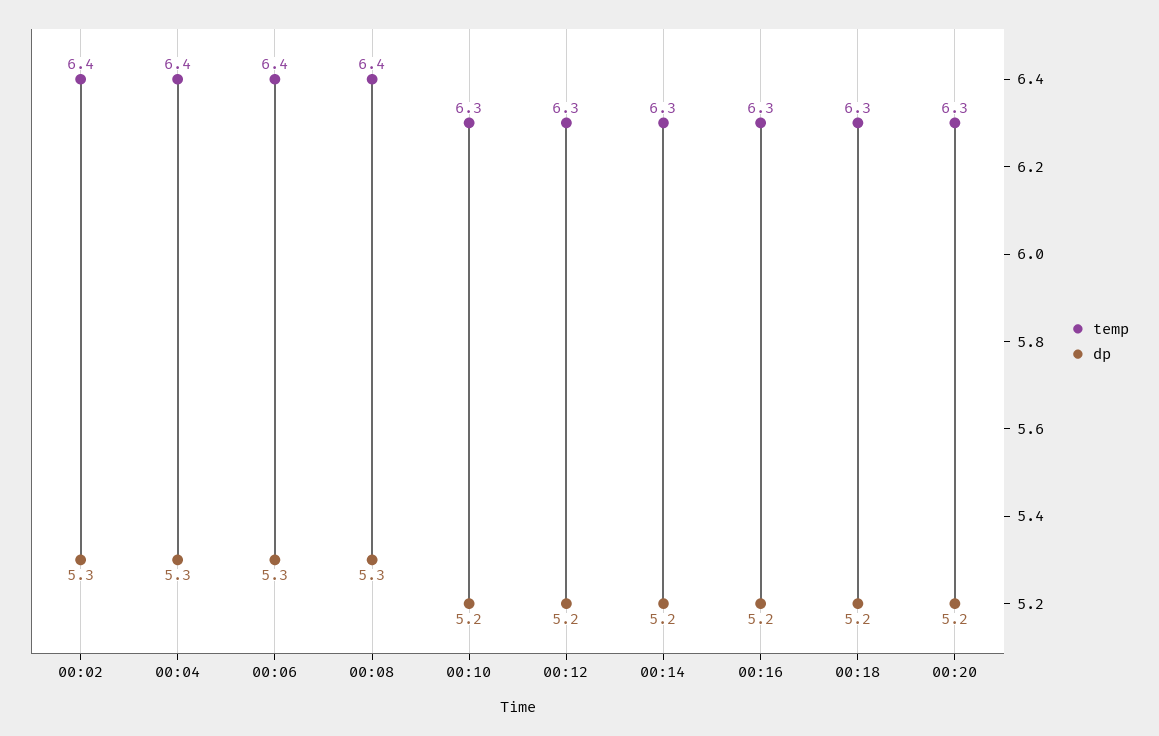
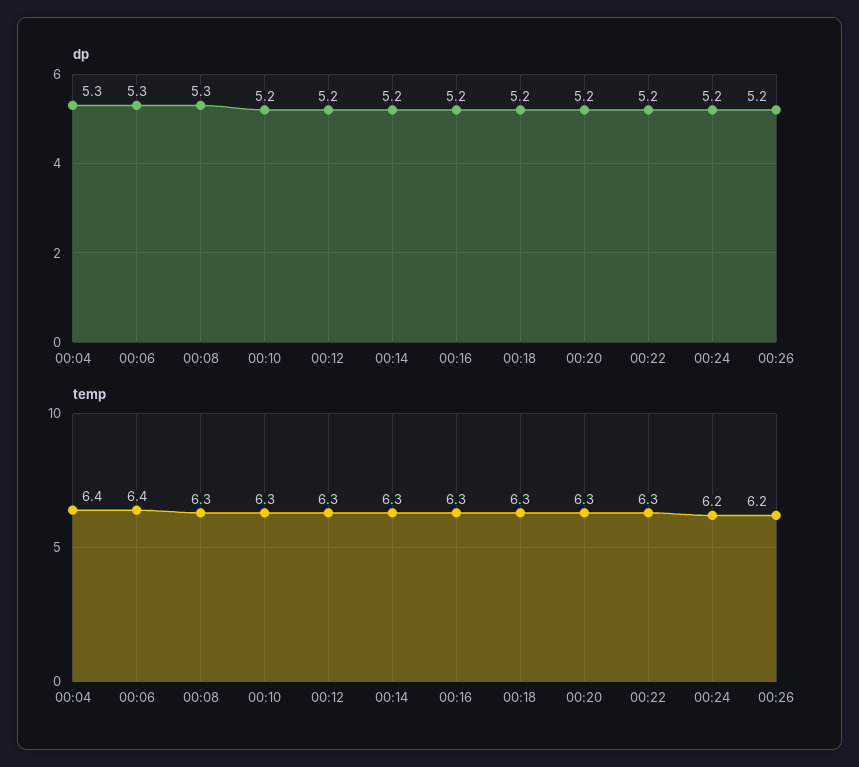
temp, 00:02: 6.4 -> none
dp, 00:02: 5.3 -> none
temp, 00:08: 6.4 -> 6.3
dp, 00:22: none -> 5.2
dp, 00:24: none -> 5.2
dp, 00:26: none -> 5.2
temp, 00:22: none -> 6.3
temp, 00:24: none -> 6.2
temp, 00:26: none -> 6.2

